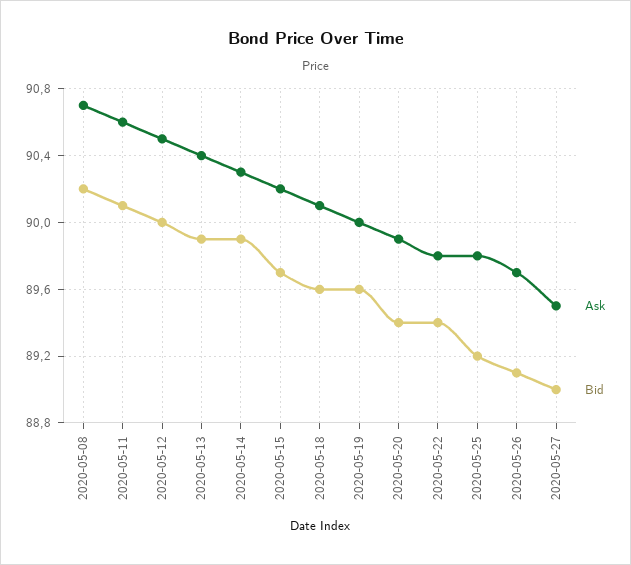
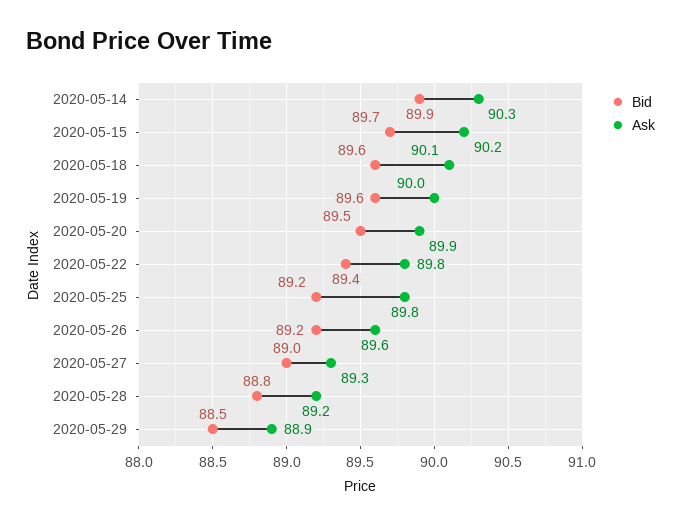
Ask, 2020-05-08: 90.7 -> none
Bid, 2020-05-08: 90.2 -> none
Ask, 2020-05-11: 90.6 -> none
Bid, 2020-05-11: 90.1 -> none
Ask, 2020-05-12: 90.5 -> none
Bid, 2020-05-12: 90 -> none
Ask, 2020-05-13: 90.4 -> none
Bid, 2020-05-13: 89.9 -> none
Bid, 2020-05-20: 89.4 -> 89.5
Ask, 2020-05-26: 89.7 -> 89.6
Bid, 2020-05-26: 89.1 -> 89.2
Ask, 2020-05-27: 89.5 -> 89.3
Bid, 2020-05-28: none -> 88.8
Ask, 2020-05-28: none -> 89.2
Bid, 2020-05-29: none -> 88.5
Ask, 2020-05-29: none -> 88.9

